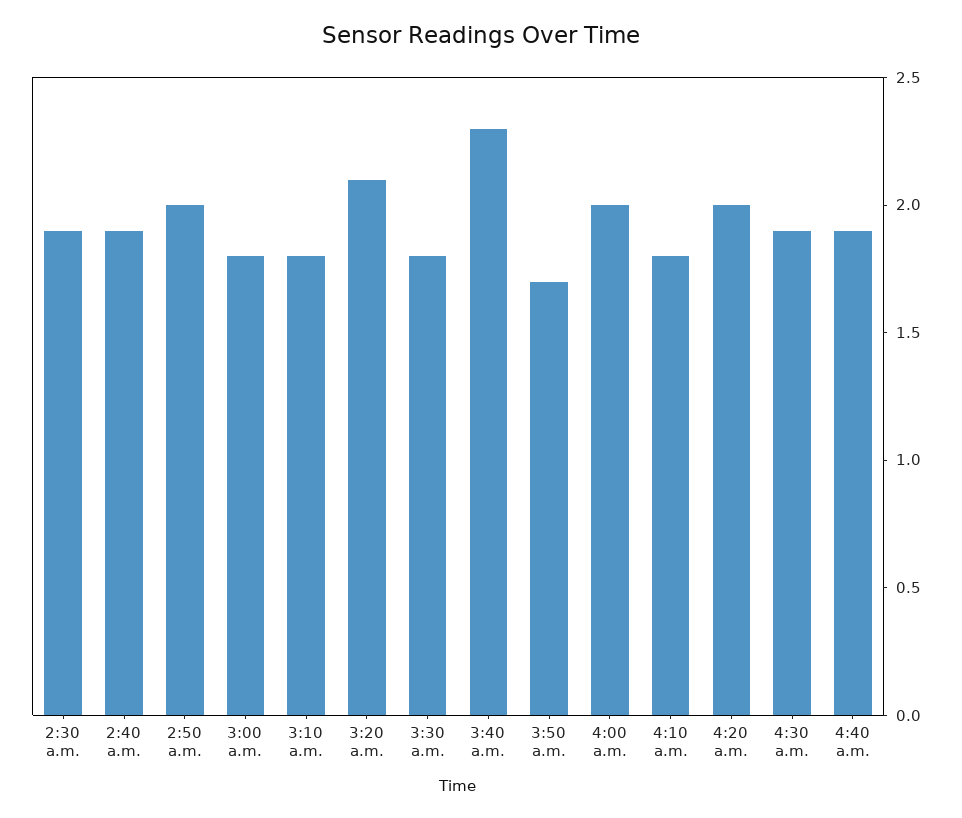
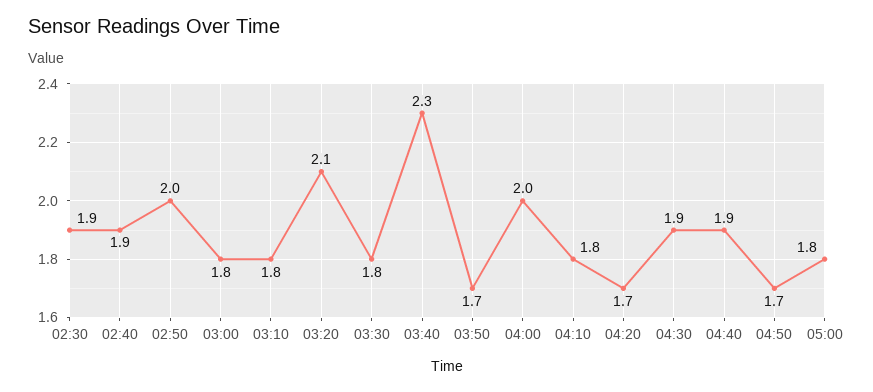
4:20 a.m.: 2 -> 1.7
04:50: none -> 1.7
05:00: none -> 1.8

